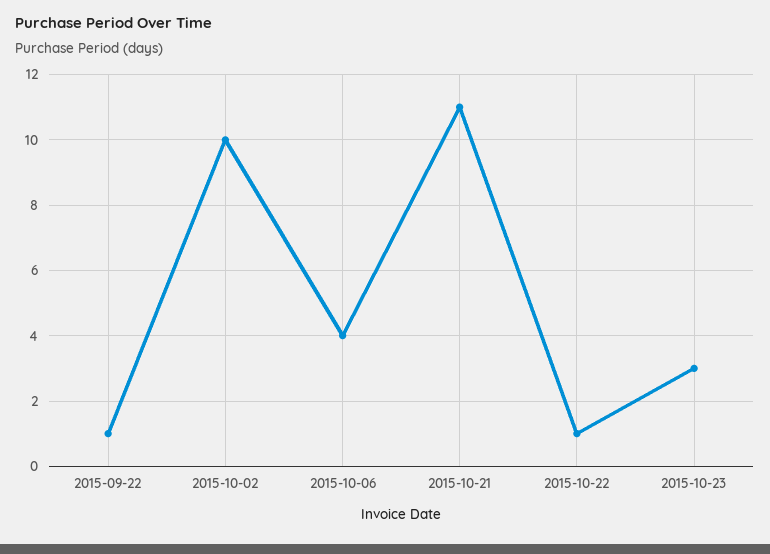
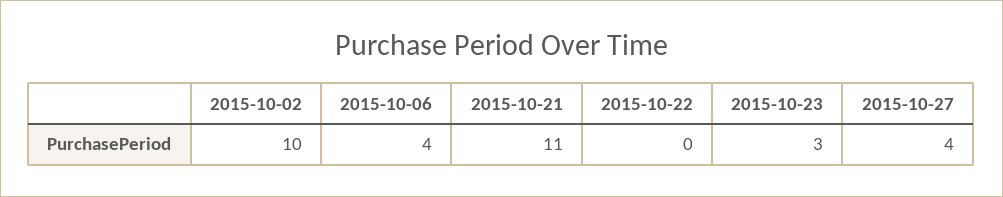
2015-09-22: 1 -> none
2015-10-22: 1 -> 0
2015-10-27: none -> 4

